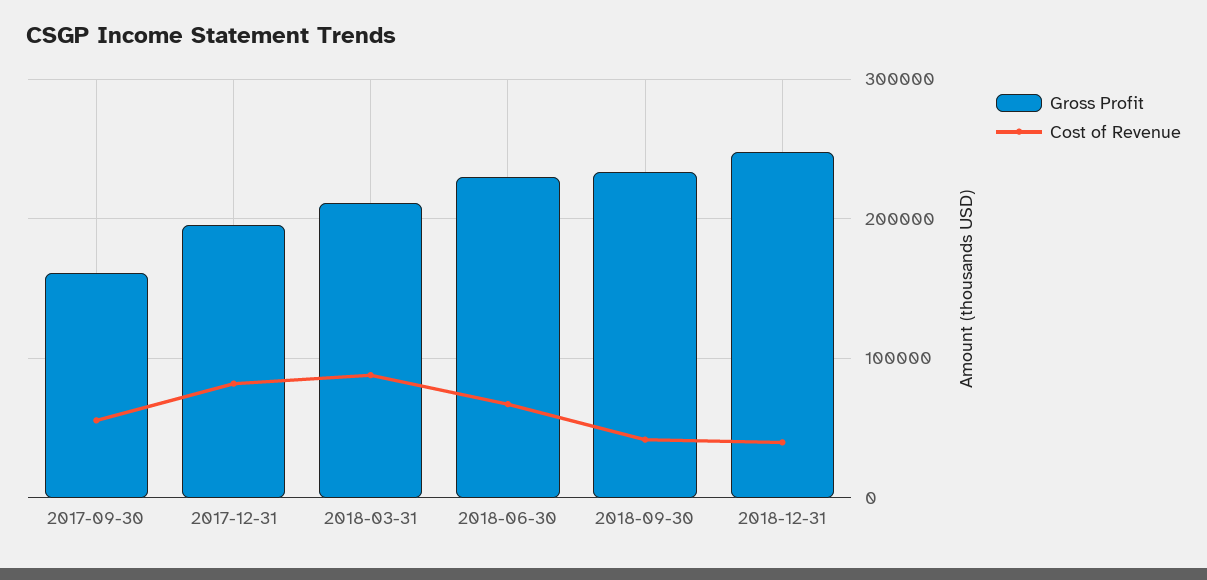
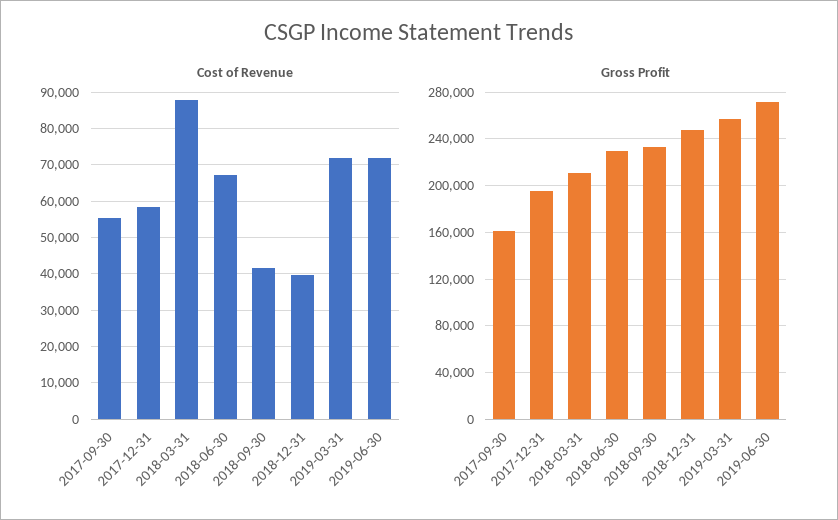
Cost of Revenue, 2017-12-31: 80000 -> 58000
Cost of Revenue, 2019-03-31: none -> 72000
Cost of Revenue, 2019-06-30: none -> 72000
Gross Profit, 2019-03-31: none -> 260000
Gross Profit, 2019-06-30: none -> 270000

